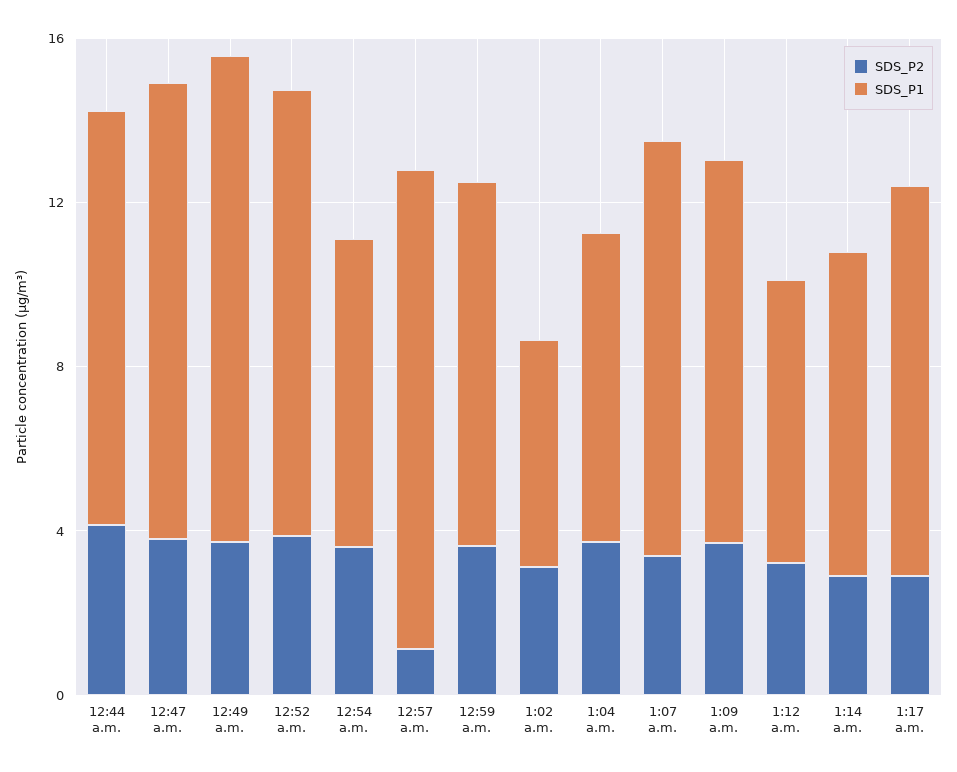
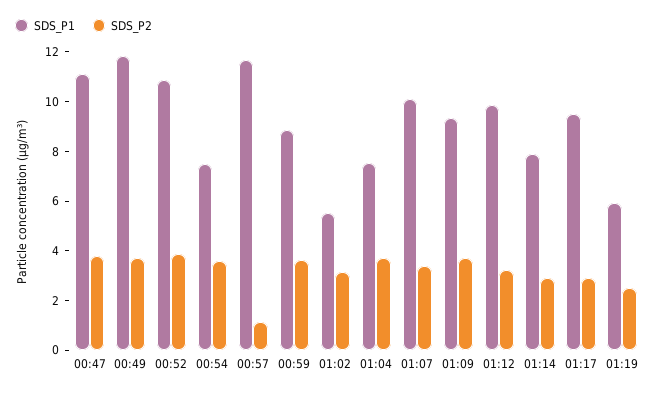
SDS_P2, 12:44 a.m.: 4 -> none
SDS_P1, 12:44 a.m.: 10 -> none
SDS_P1, 1:12 a.m.: 7 -> 10
SDS_P1, 01:19: none -> 6
SDS_P2, 01:19: none -> 2.5

